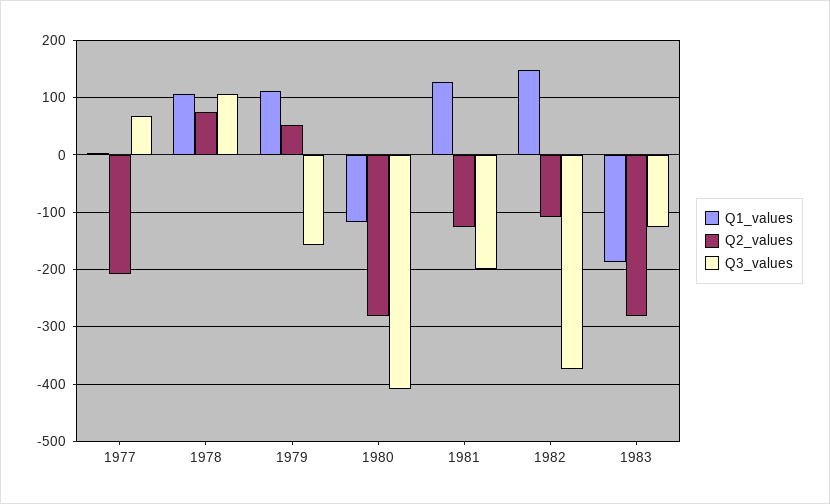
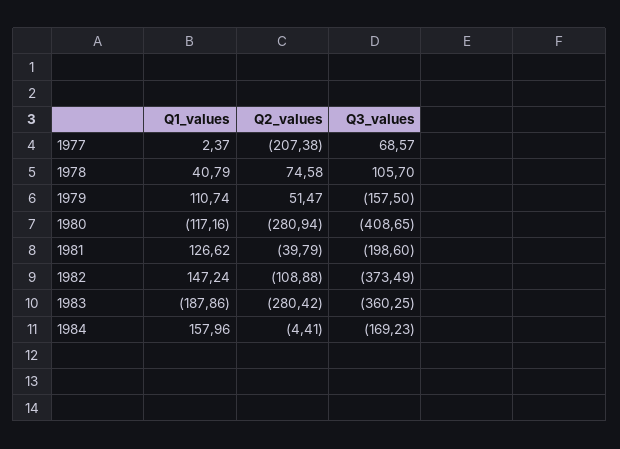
Q1_values, 1978: 100 -> 40.79
Q2_values, 1981: -120 -> -39.79
Q3_values, 1983: -120 -> -360.25
Q1_values, 1984: none -> 157.96
Q2_values, 1984: none -> -4.41
Q3_values, 1984: none -> -169.23

